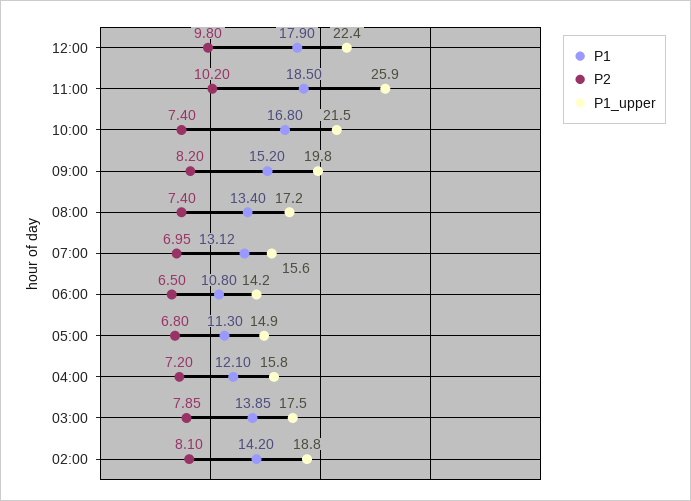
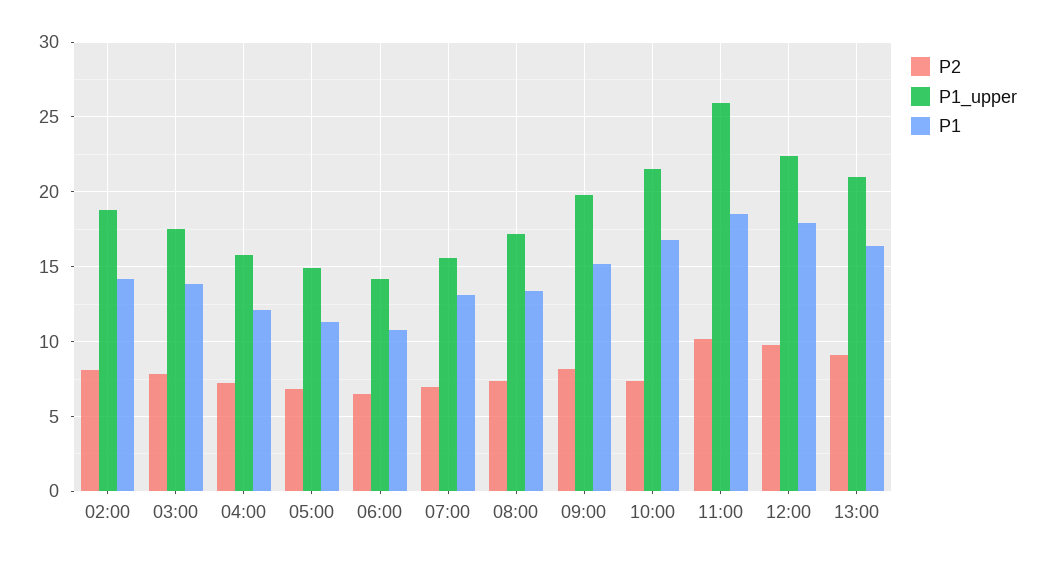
P2, 13:00: none -> 9
P1_upper, 13:00: none -> 21
P1, 13:00: none -> 16.5

